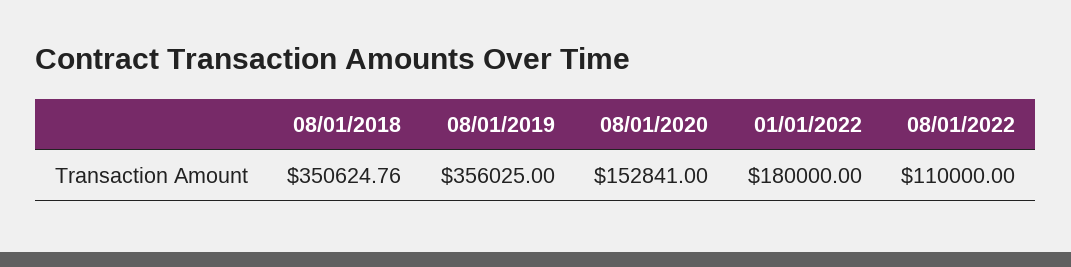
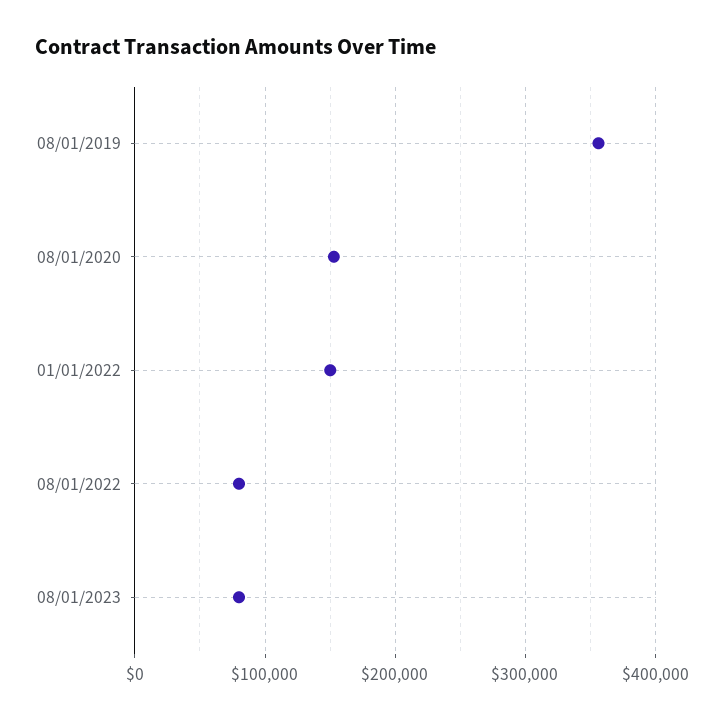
08/01/2018: 350624.76 -> none
01/01/2022: 180000 -> 150000
08/01/2022: 110000 -> 80000
08/01/2023: none -> 80000

